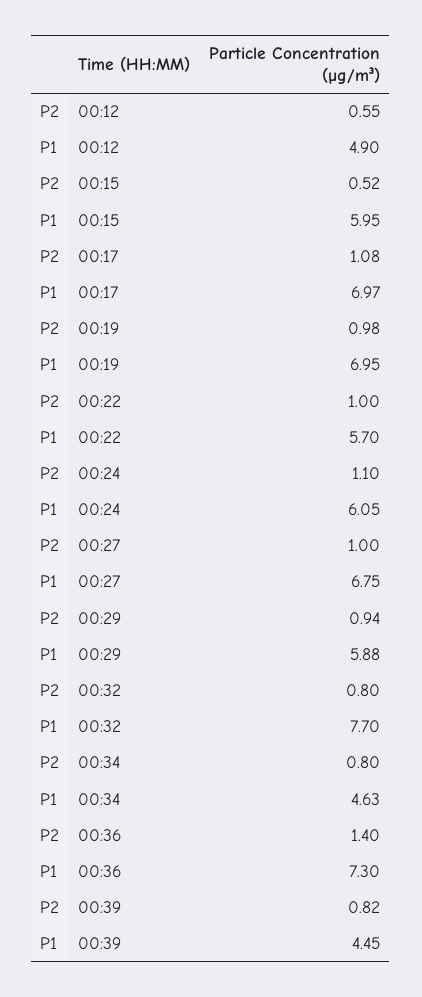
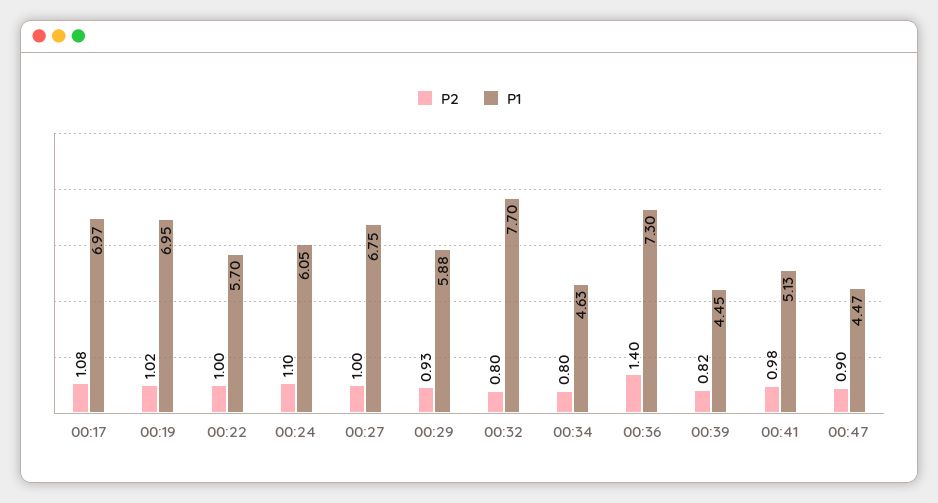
P2, 00:12: 0.55 -> none
P1, 00:12: 4.9 -> none
P2, 00:15: 0.52 -> none
P1, 00:15: 5.95 -> none
P2, 00:19: 0.98 -> 1.02
P2, 00:29: 0.94 -> 0.93
P2, 00:41: none -> 0.98
P1, 00:41: none -> 5.13
P2, 00:47: none -> 0.9
P1, 00:47: none -> 4.47

